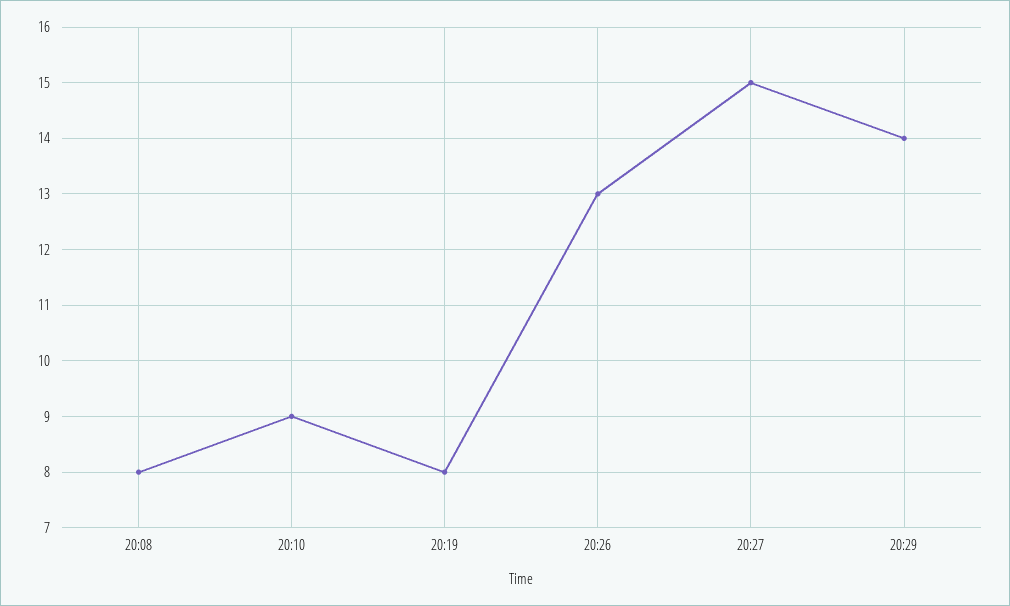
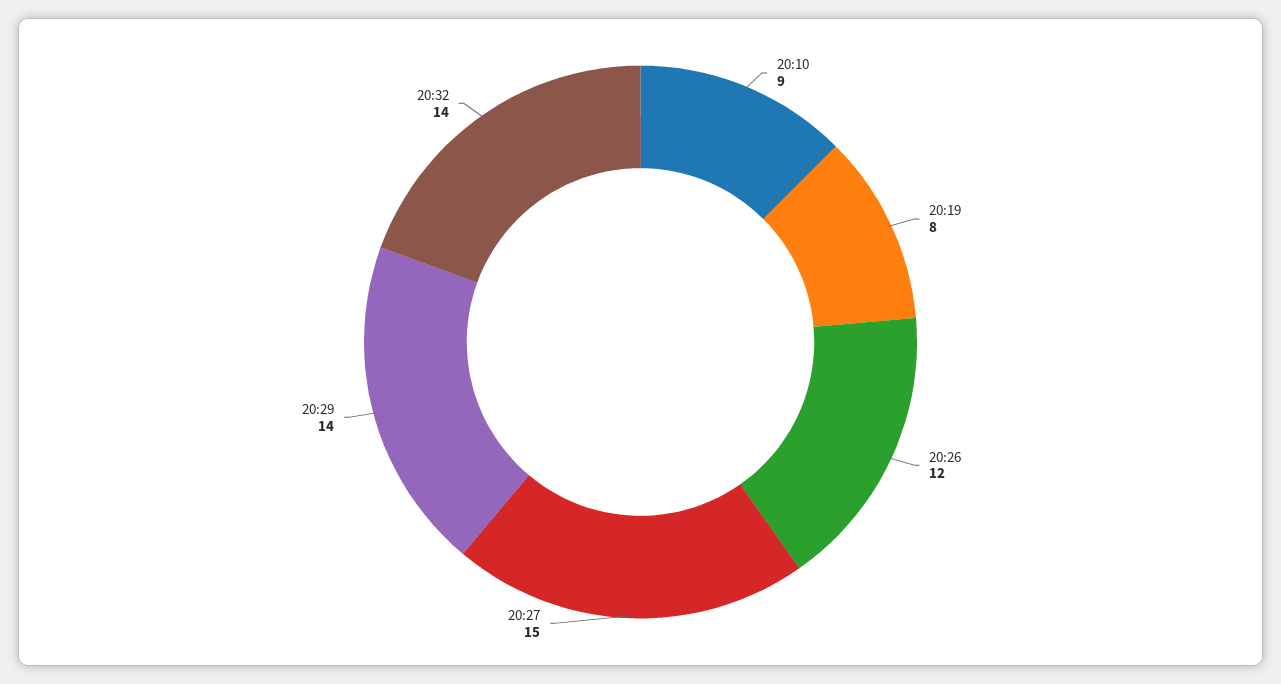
20:08: 8 -> none
20:26: 13 -> 12
20:32: none -> 14

